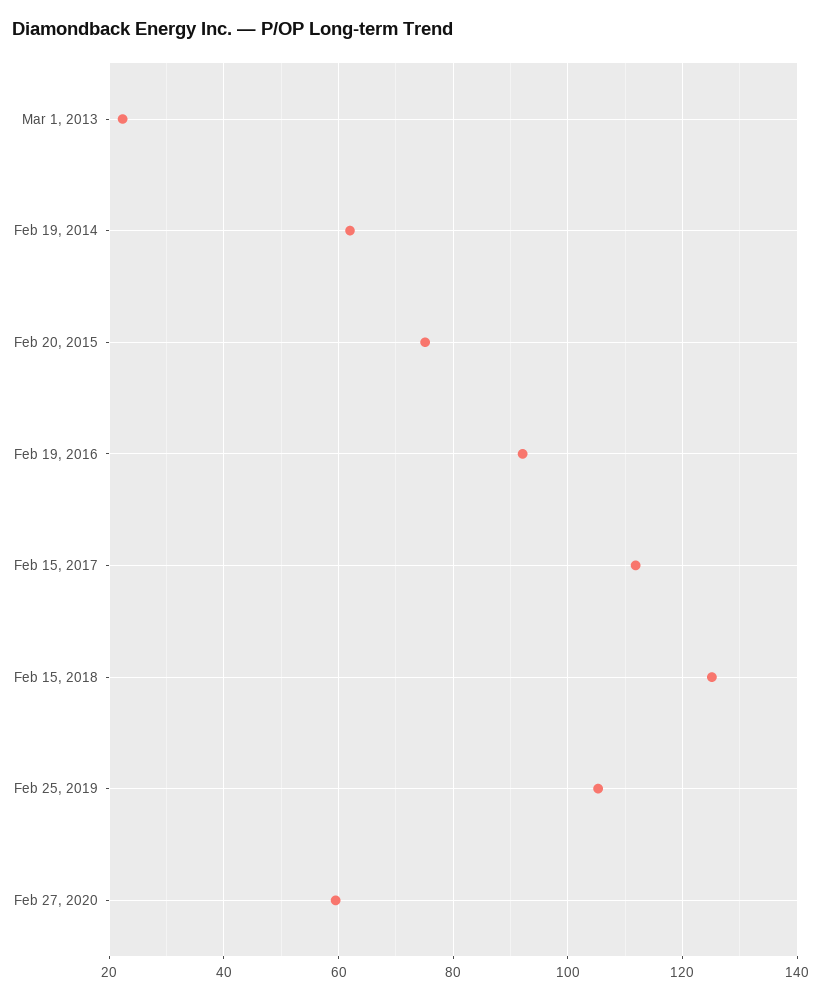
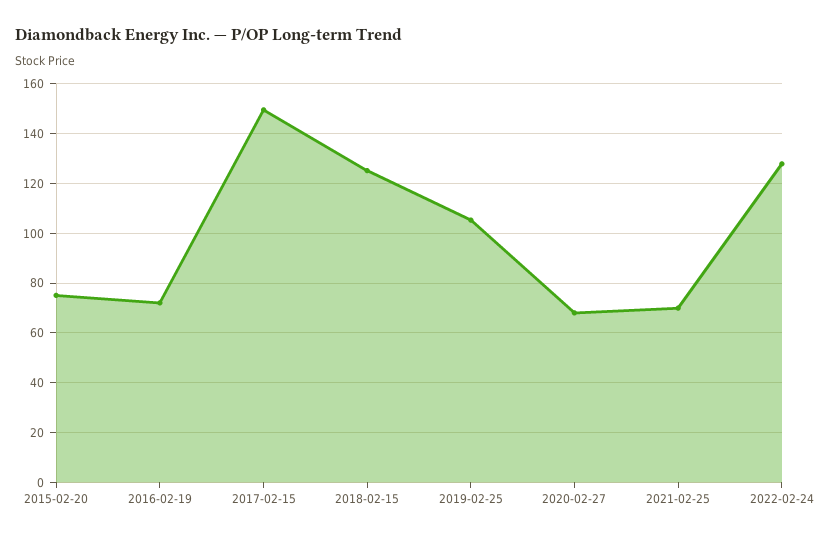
Mar 1, 2013: 22 -> none
Feb 19, 2014: 62 -> none
Feb 19, 2016: 92 -> 72.5
Feb 15, 2017: 112 -> 150
Feb 27, 2020: 60 -> 67.5
2021-02-25: none -> 70
2022-02-24: none -> 127.5

